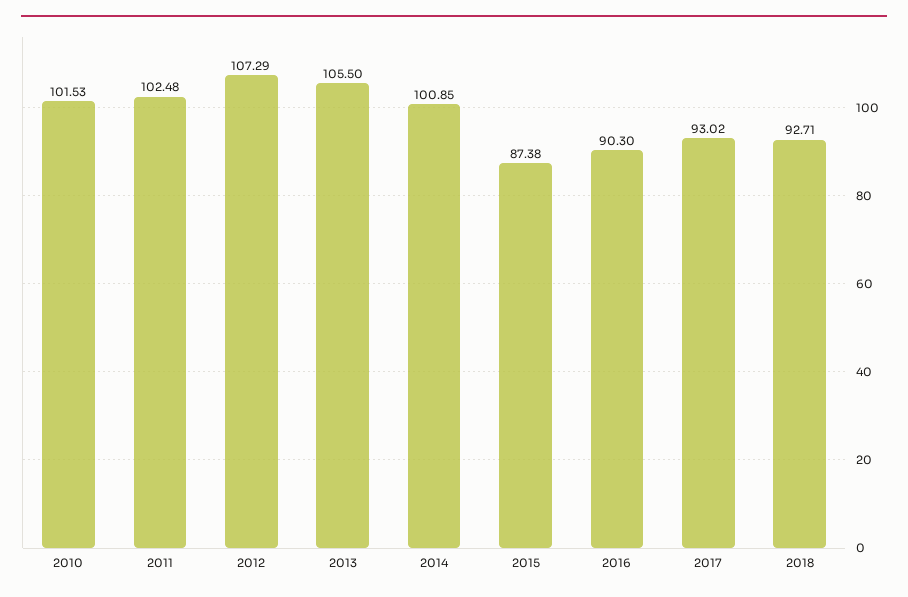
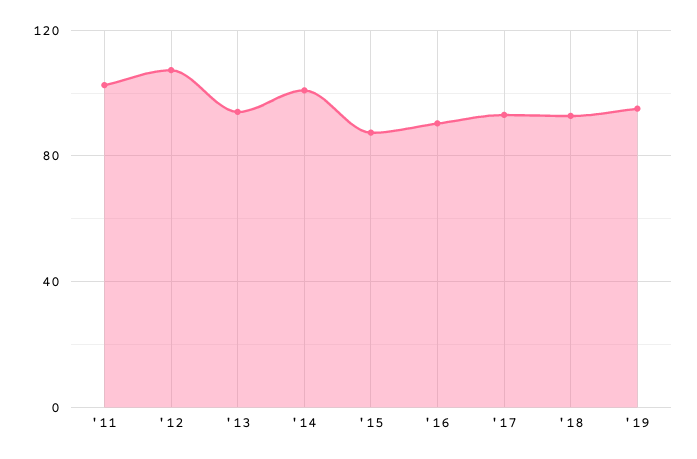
2010: 101.53 -> none
2013: 105.5 -> 95
'19: none -> 95

